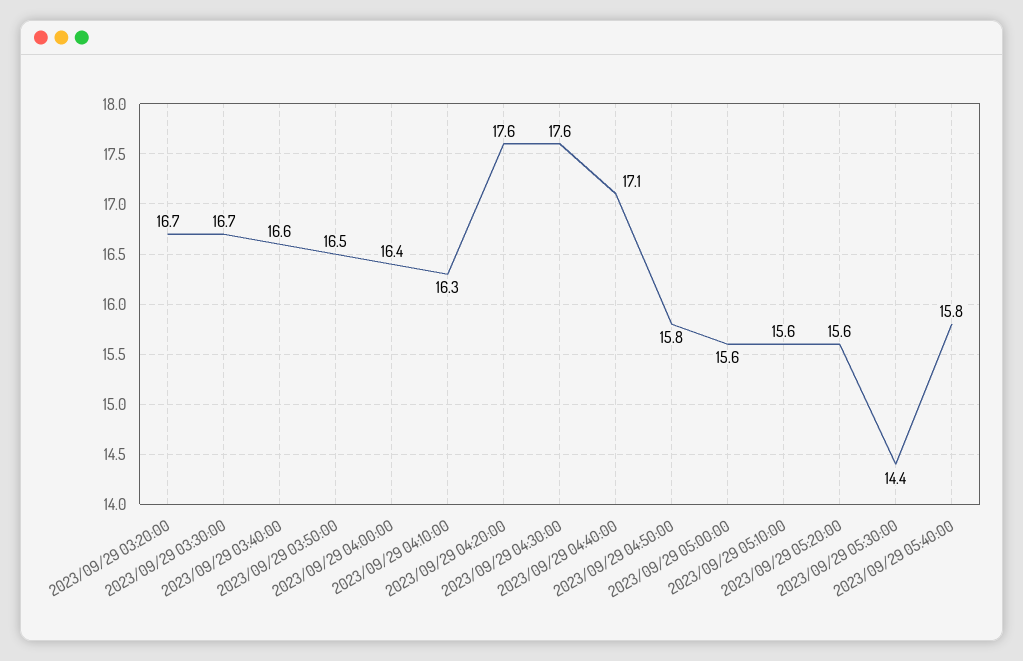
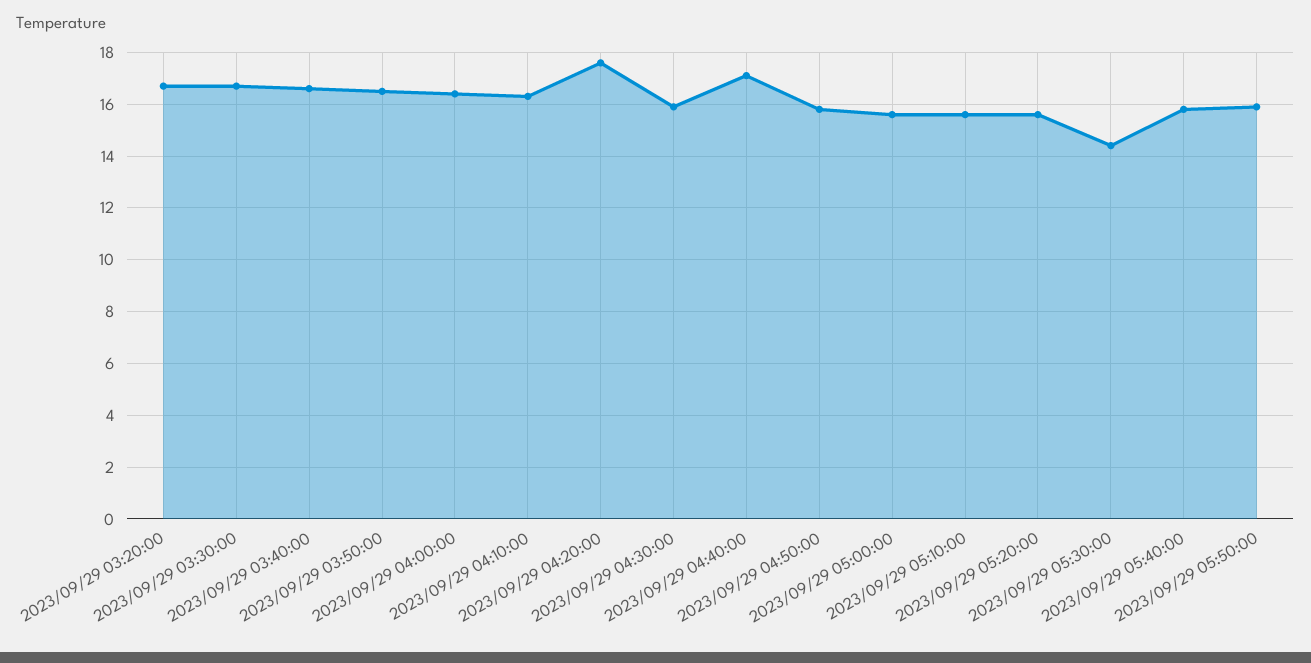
2023/09/29 04:30:00: 17.6 -> 16
2023/09/29 05:50:00: none -> 16

